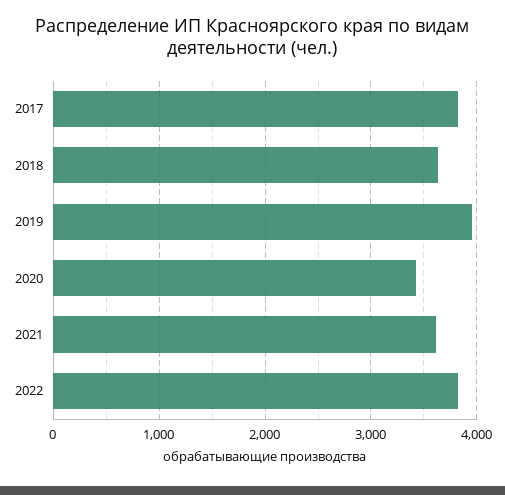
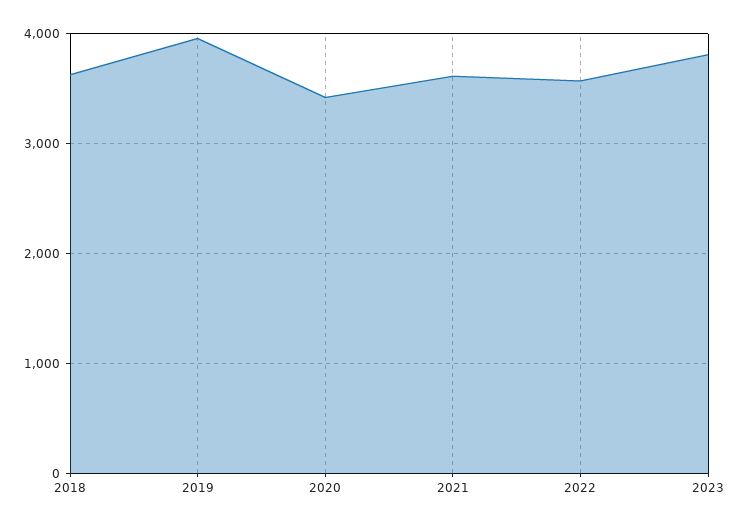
2017: 3800 -> none
2022: 3800 -> 3600
2023: none -> 3800

